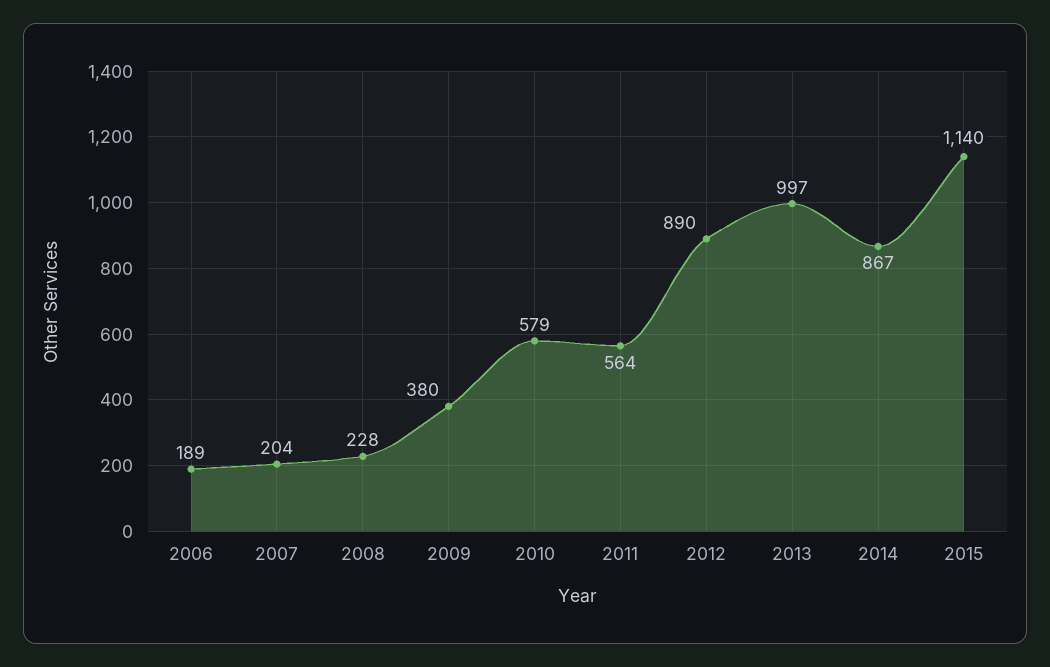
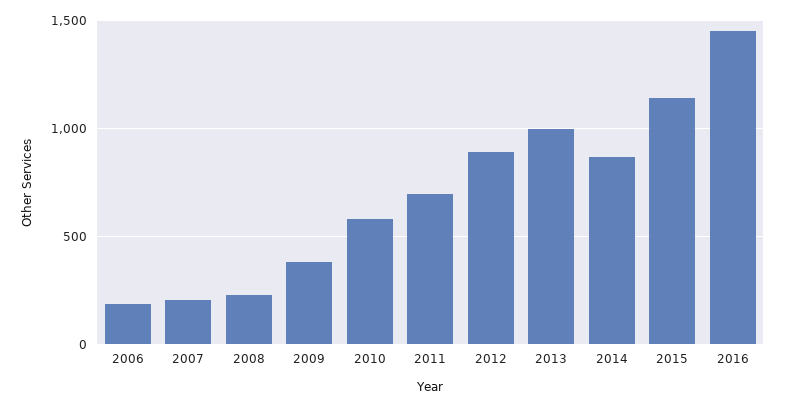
2011: 564 -> 700
2016: none -> 1450

